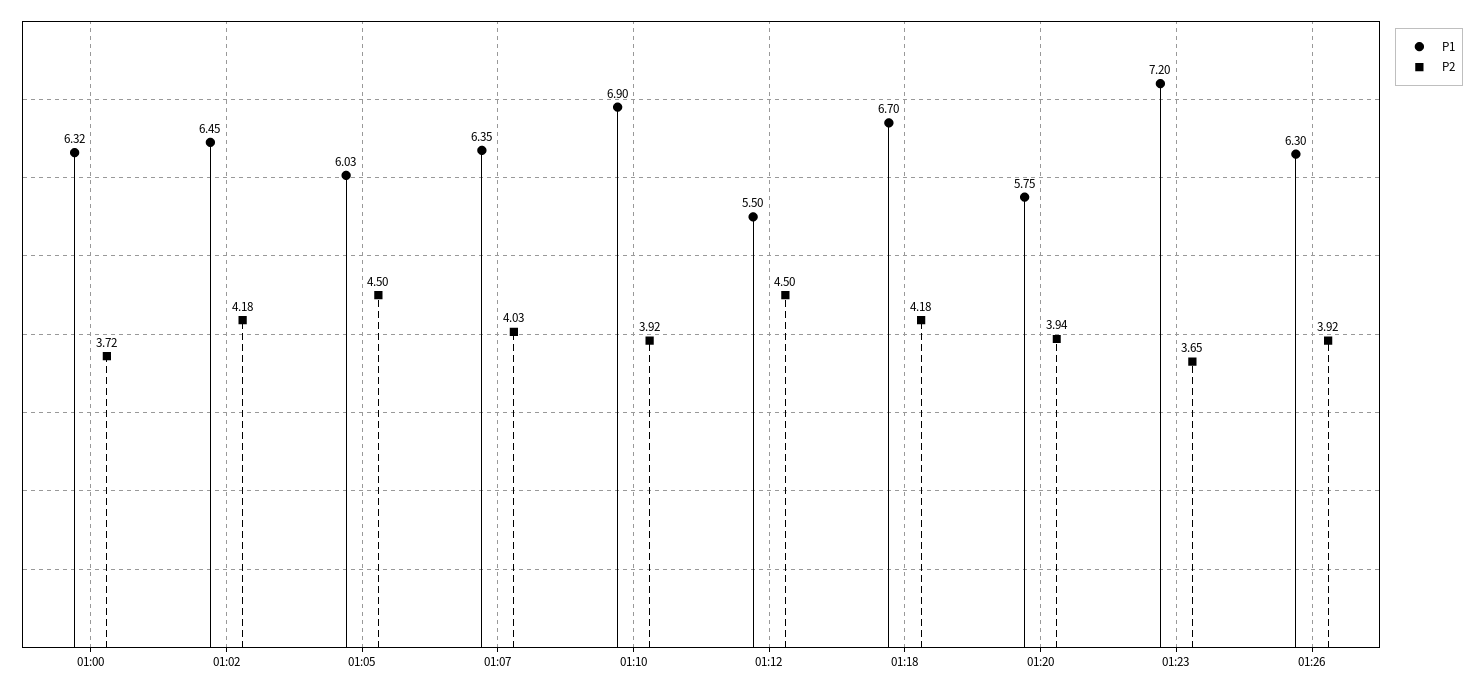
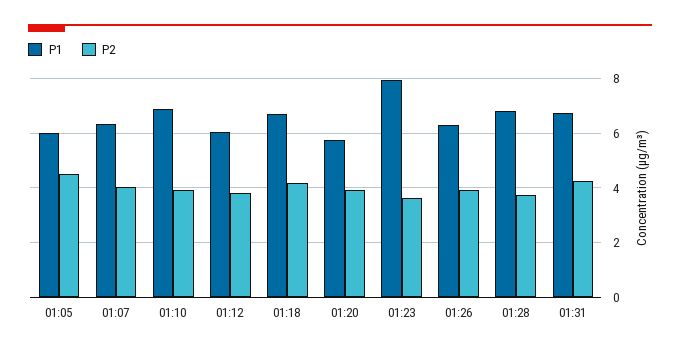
P1, 01:00: 6.32 -> none
P2, 01:00: 3.72 -> none
P1, 01:02: 6.45 -> none
P2, 01:02: 4.18 -> none
P1, 01:12: 5.5 -> 6
P2, 01:12: 4.5 -> 3.75
P1, 01:23: 7.2 -> 8
P1, 01:28: none -> 6.75
P2, 01:28: none -> 3.75
P1, 01:31: none -> 6.75
P2, 01:31: none -> 4.25

